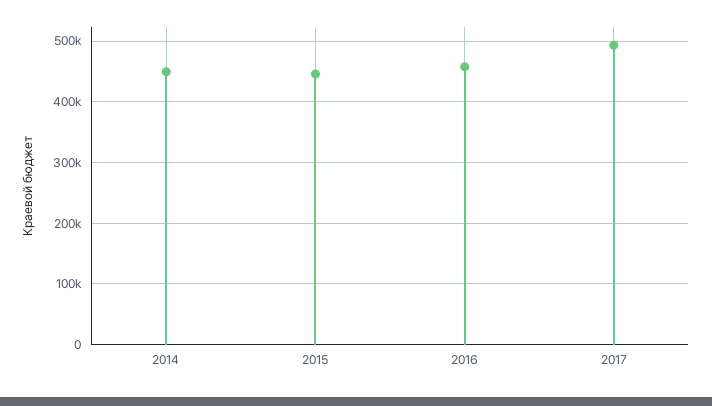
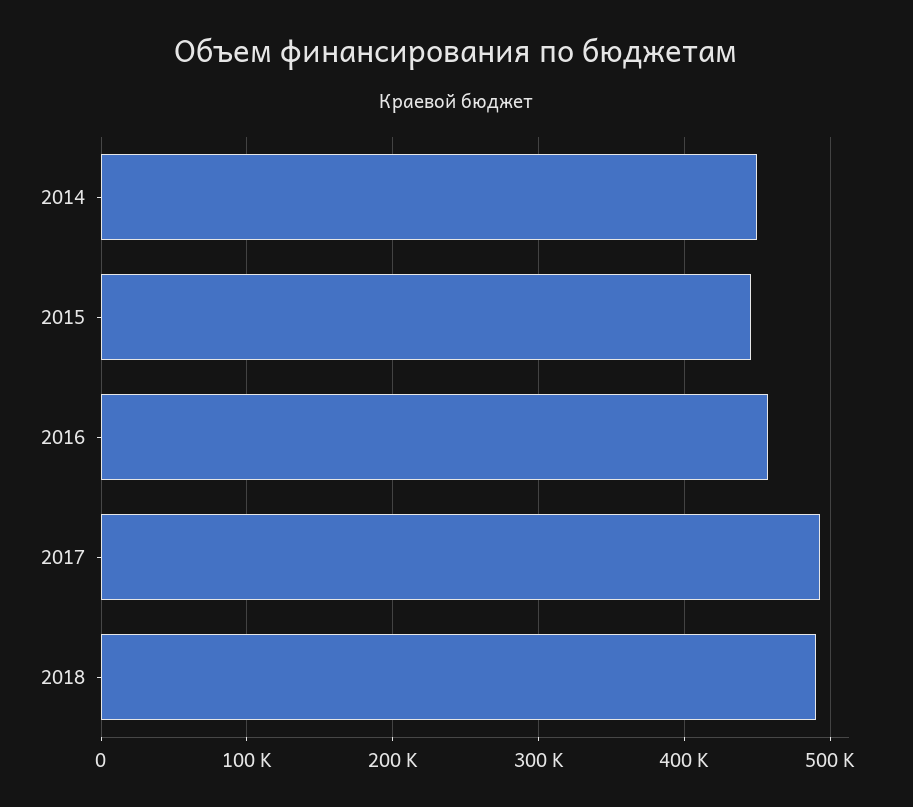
2018: none -> 490000

